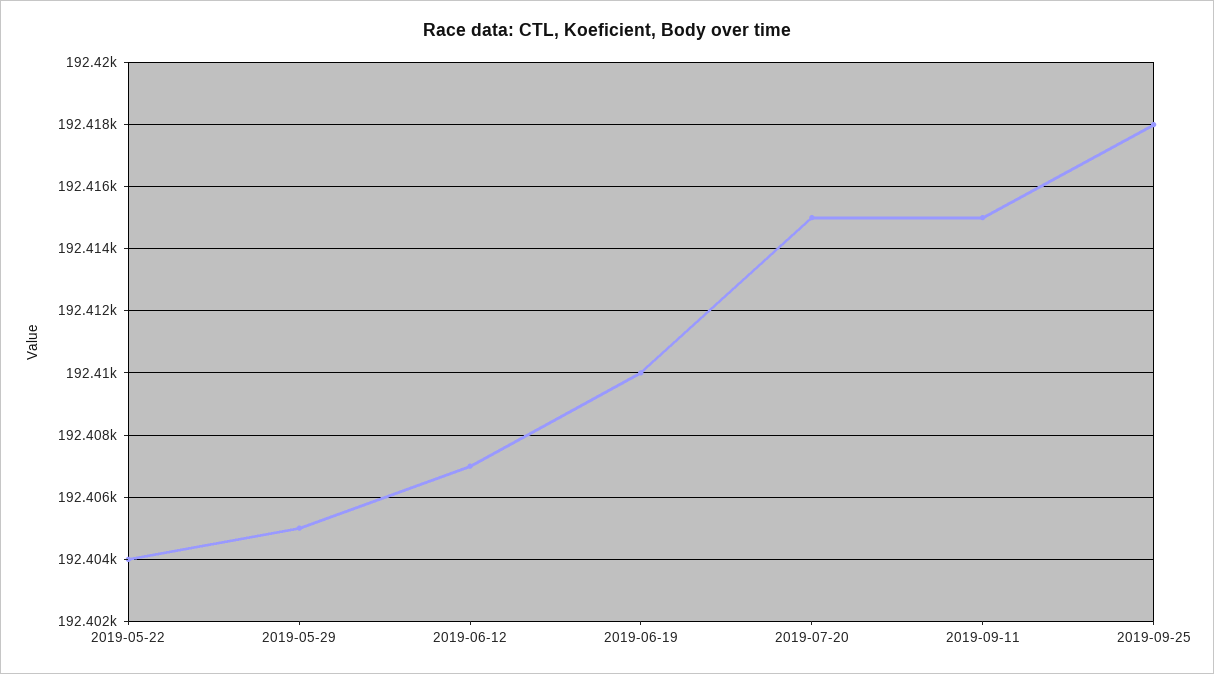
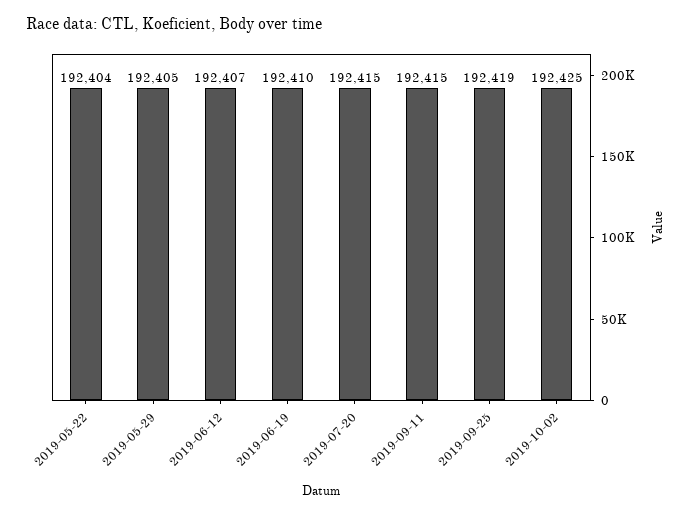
2019-09-25: 192418 -> 192419
2019-10-02: none -> 192425

